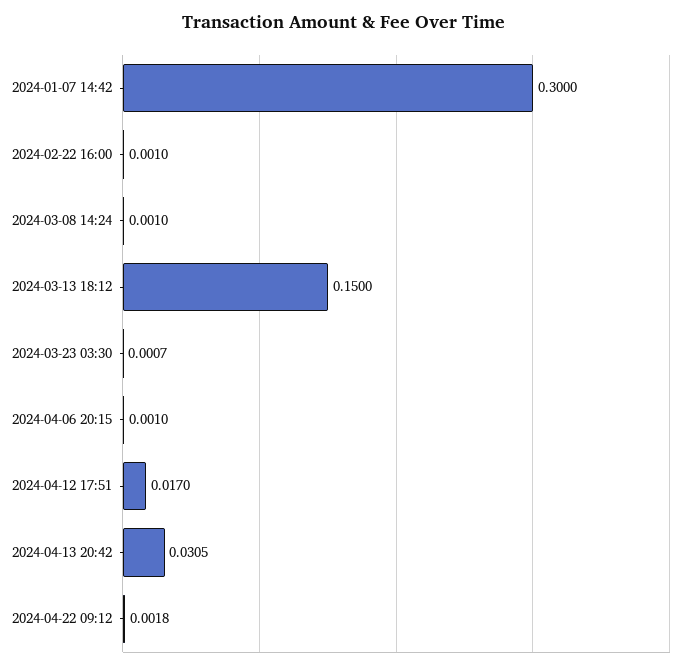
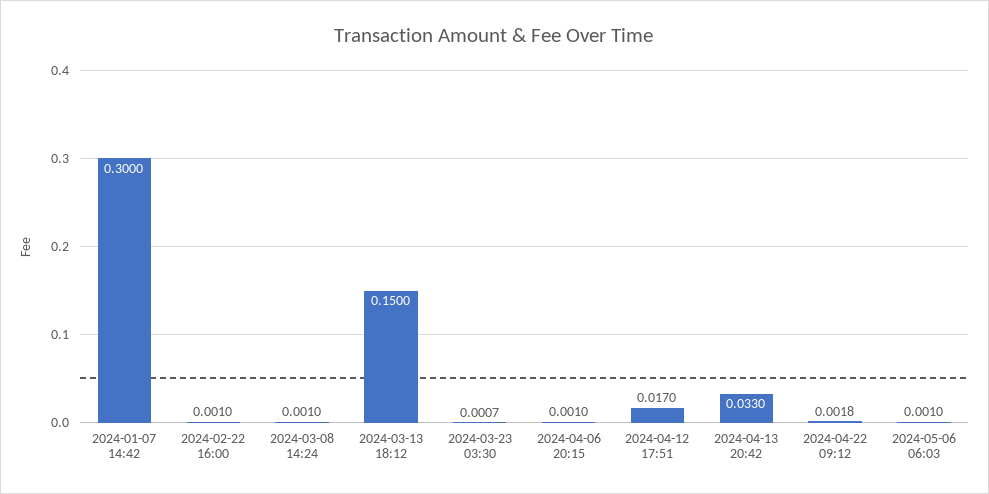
2024-04-13 20:42: 0.0305 -> 0.033
2024-05-06 06:03: none -> 0.001

